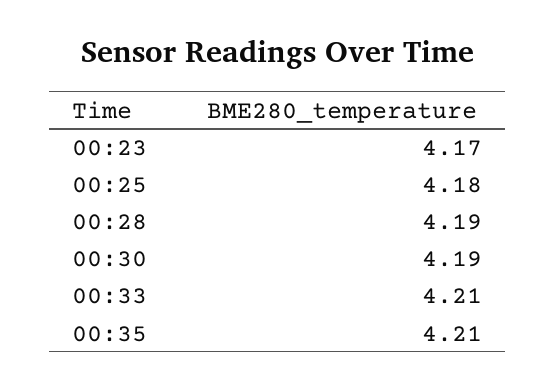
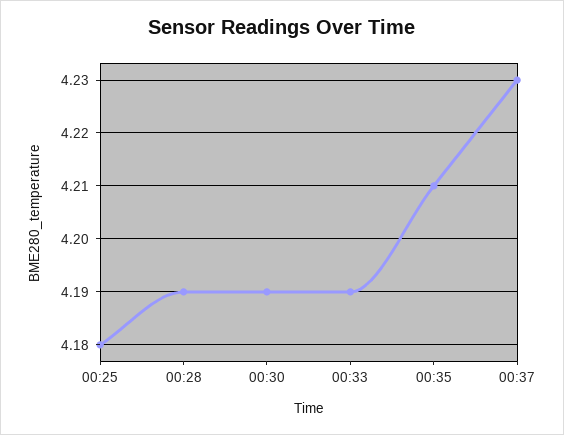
00:23: 4.17 -> none
00:33: 4.21 -> 4.19
00:37: none -> 4.23

